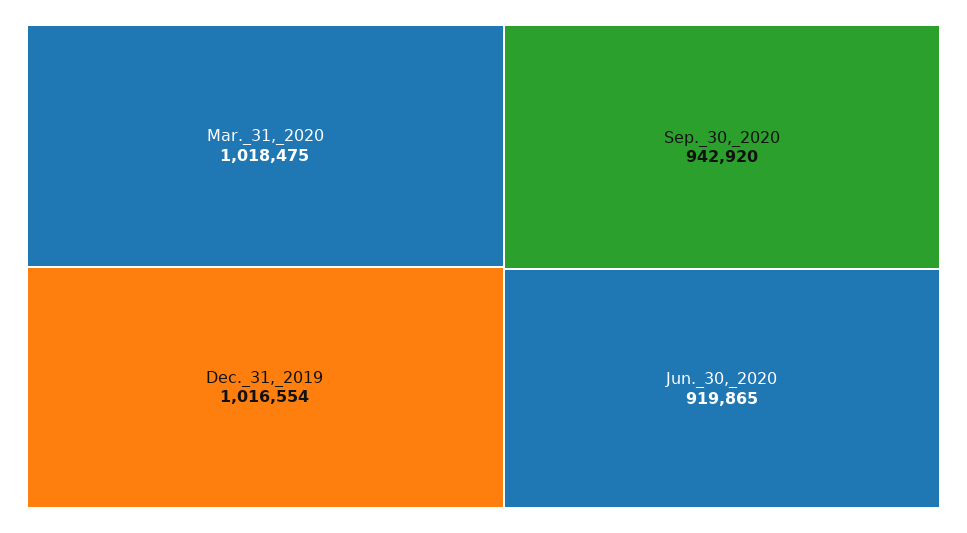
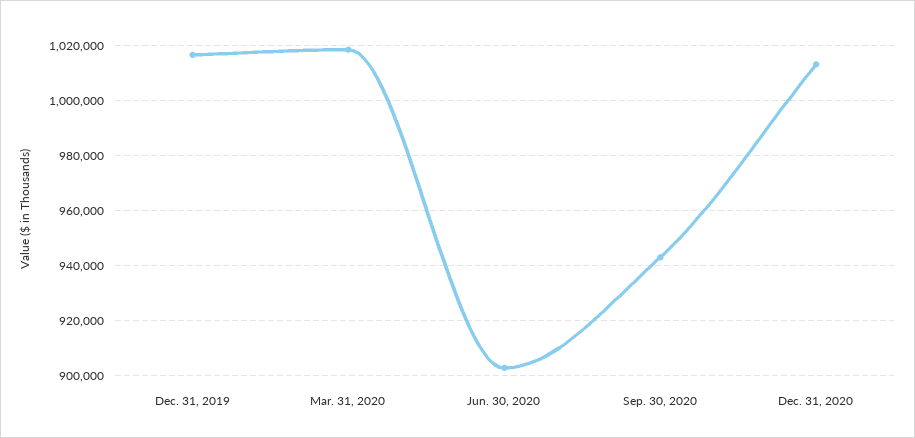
Jun._30,_2020: 919865 -> 902500
Dec. 31, 2020: none -> 1012500

